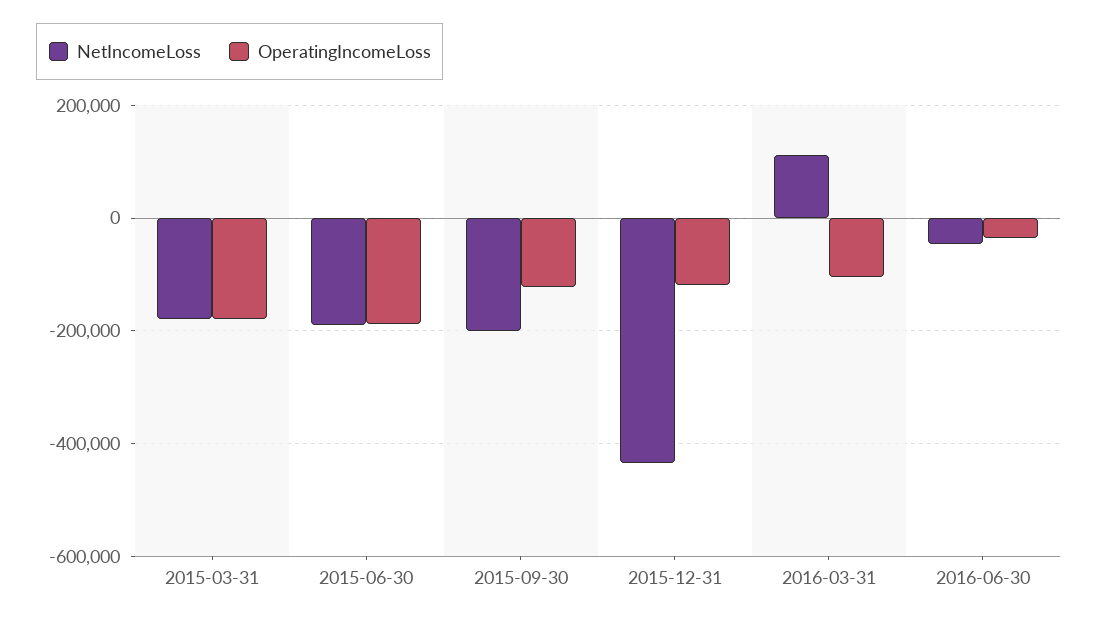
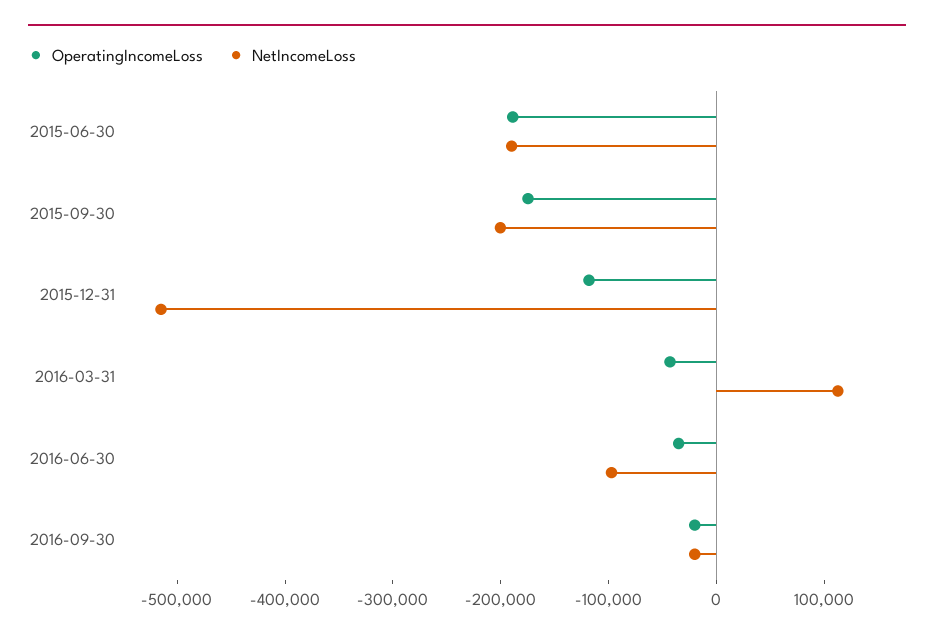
NetIncomeLoss, 2015-03-31: -180000 -> none
OperatingIncomeLoss, 2015-03-31: -180000 -> none
OperatingIncomeLoss, 2015-09-30: -120000 -> -180000
NetIncomeLoss, 2015-12-31: -440000 -> -520000
OperatingIncomeLoss, 2016-03-31: -100000 -> -40000
NetIncomeLoss, 2016-06-30: -40000 -> -100000
OperatingIncomeLoss, 2016-09-30: none -> -20000
NetIncomeLoss, 2016-09-30: none -> -20000

